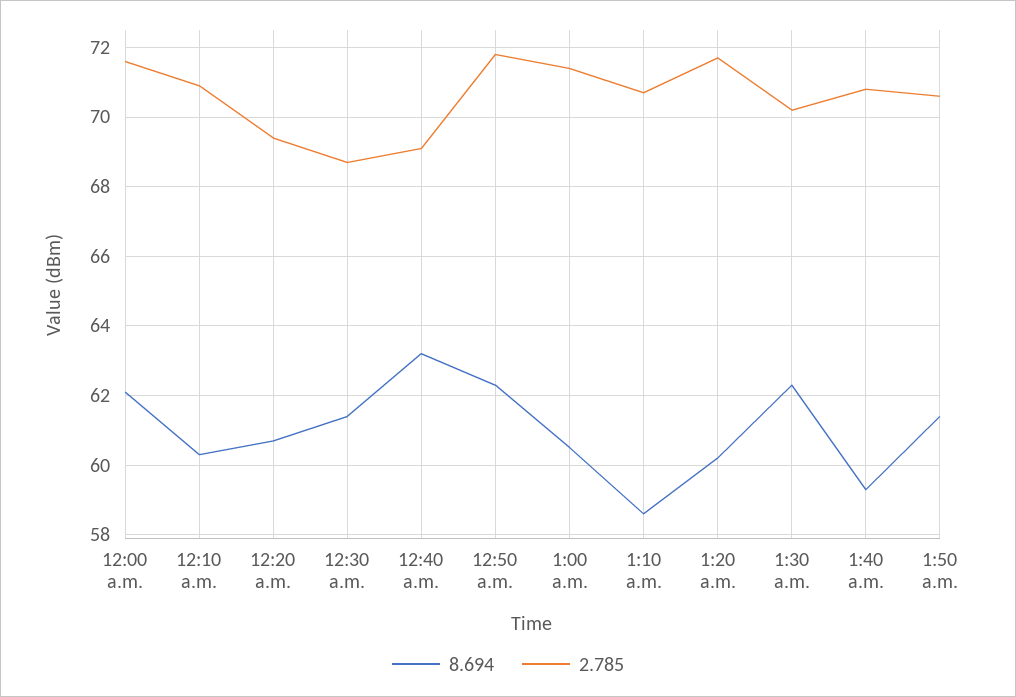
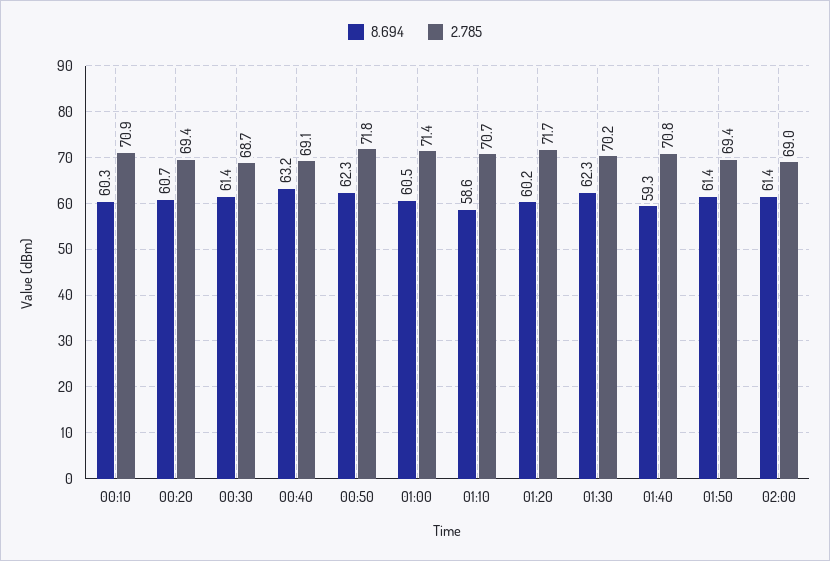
8.694, 12:00 a.m.: 62 -> none
2.785, 12:00 a.m.: 71.5 -> none
2.785, 1:50 a.m.: 70.5 -> 69.4
8.694, 02:00: none -> 61.4
2.785, 02:00: none -> 69

